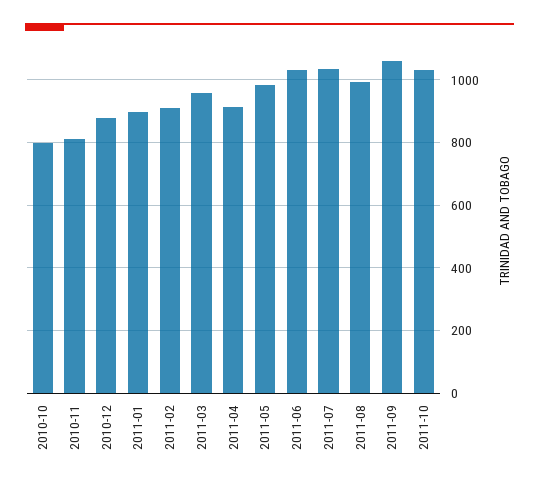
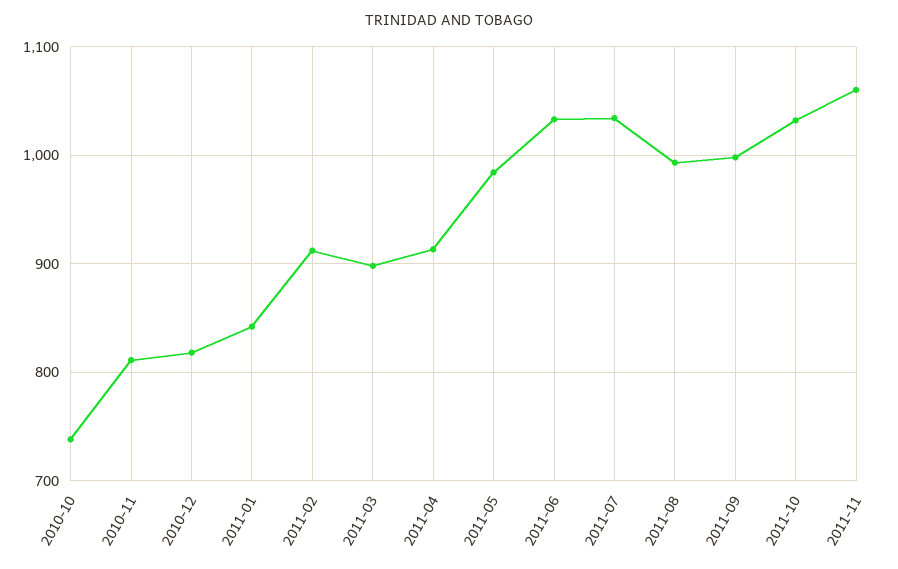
2010-10: 800 -> 740
2010-12: 880 -> 820
2011-01: 900 -> 840
2011-03: 960 -> 900
2011-09: 1060 -> 1000
2011-11: none -> 1060

